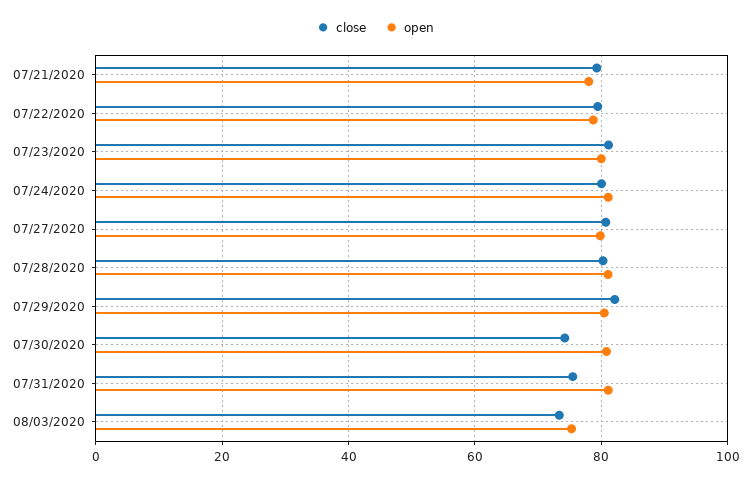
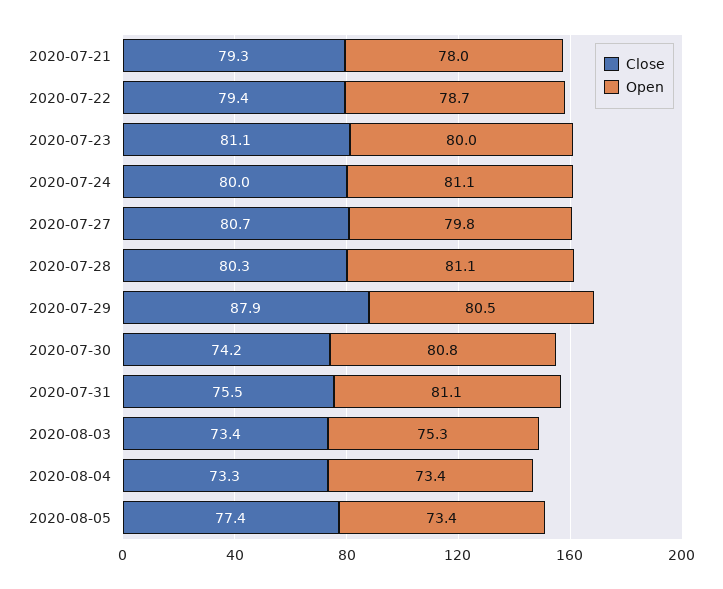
close, 07/29/2020: 82 -> 87.9
close, 2020-08-04: none -> 73.3
open, 2020-08-04: none -> 73.4
close, 2020-08-05: none -> 77.4
open, 2020-08-05: none -> 73.4

